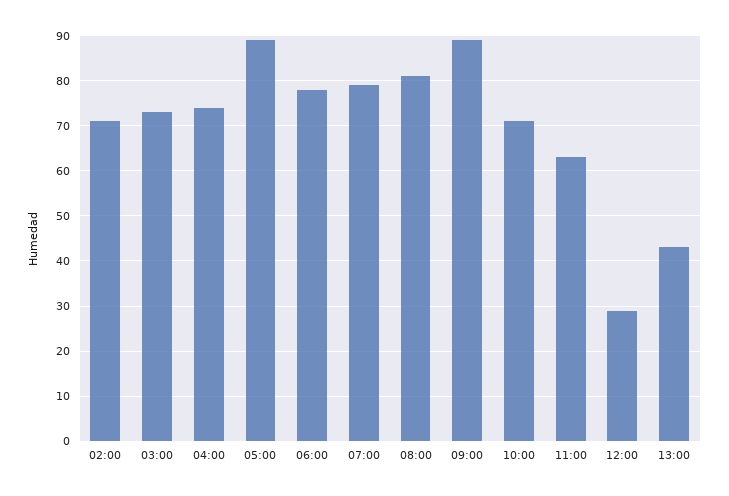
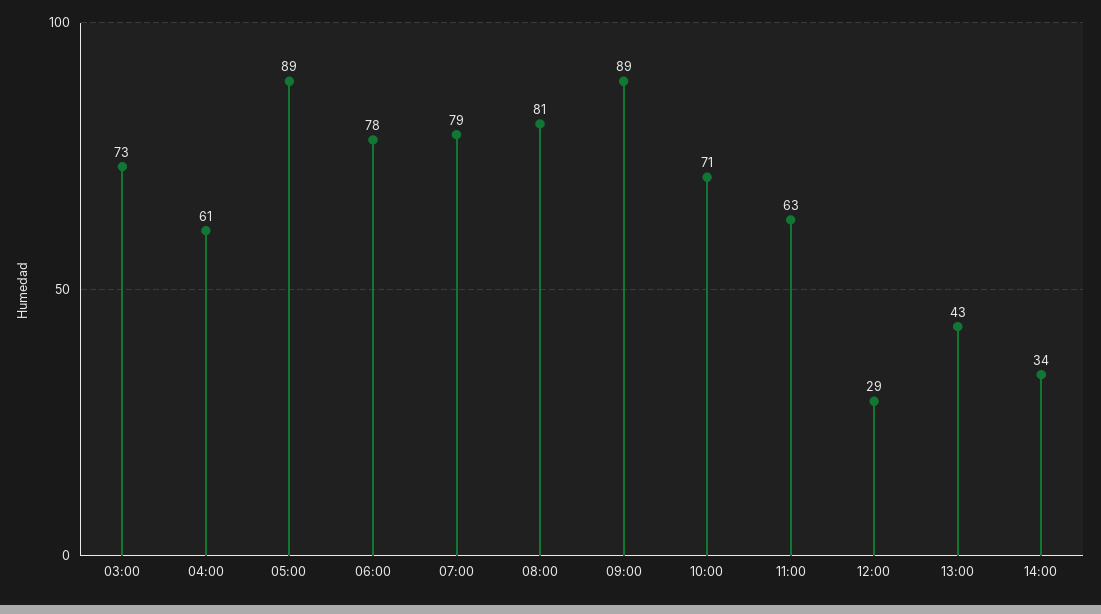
02:00: 70 -> none
04:00: 75 -> 61
14:00: none -> 34

